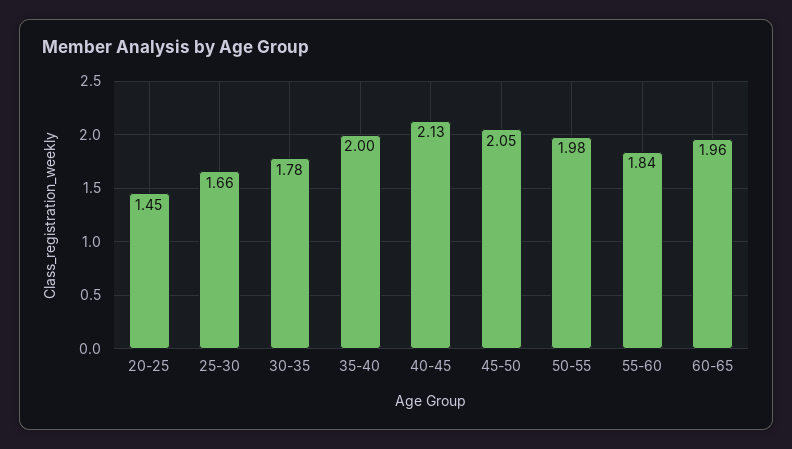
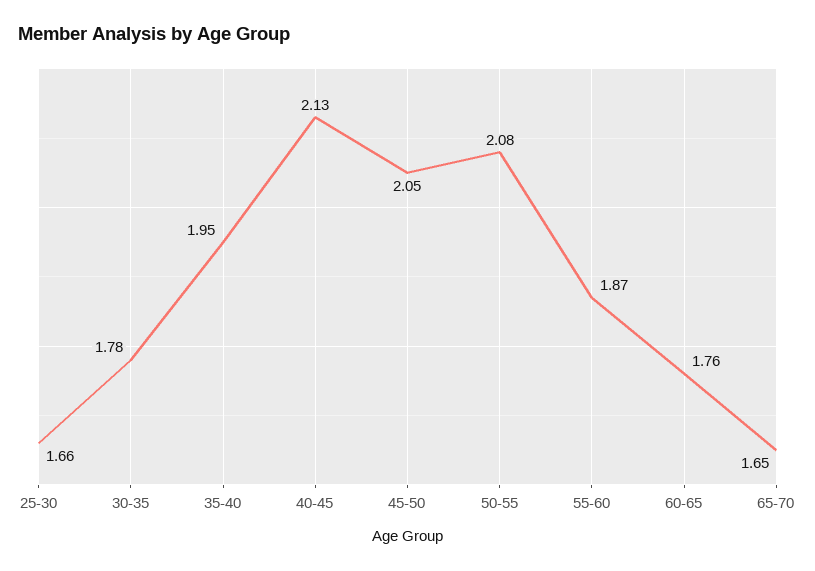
20-25: 1.45 -> none
35-40: 2 -> 1.95
50-55: 1.98 -> 2.08
55-60: 1.84 -> 1.87
60-65: 1.96 -> 1.76
65-70: none -> 1.65

